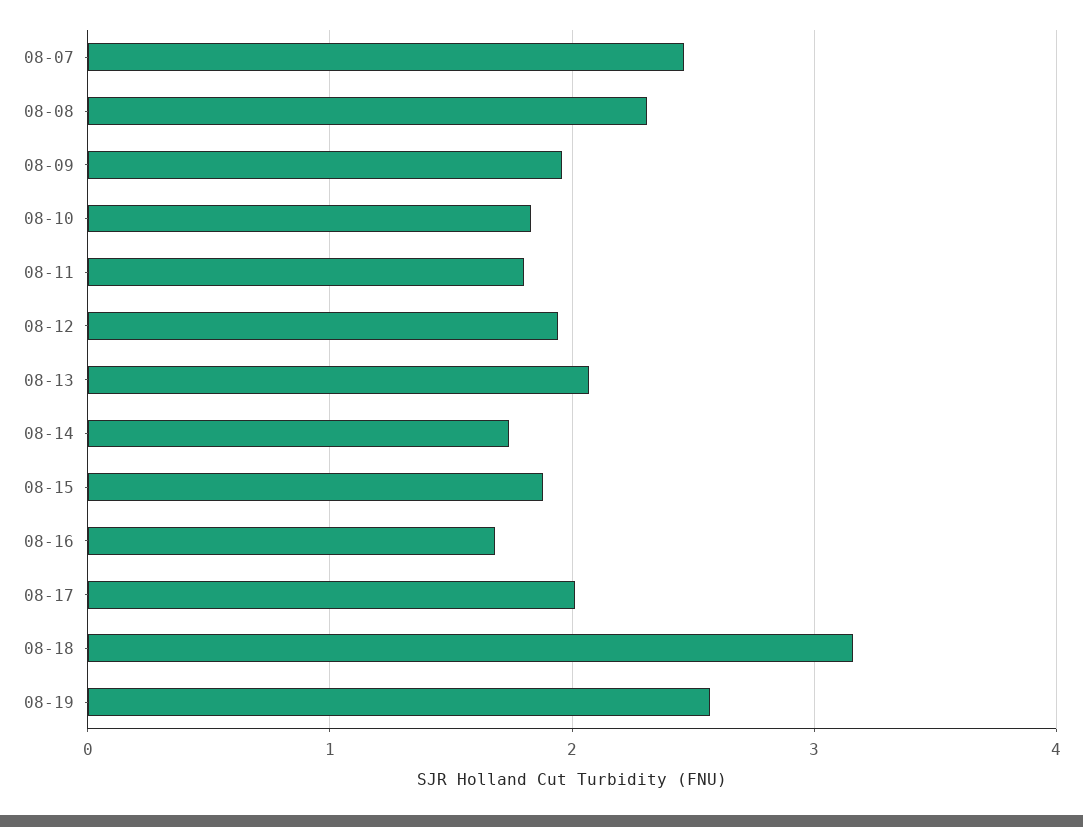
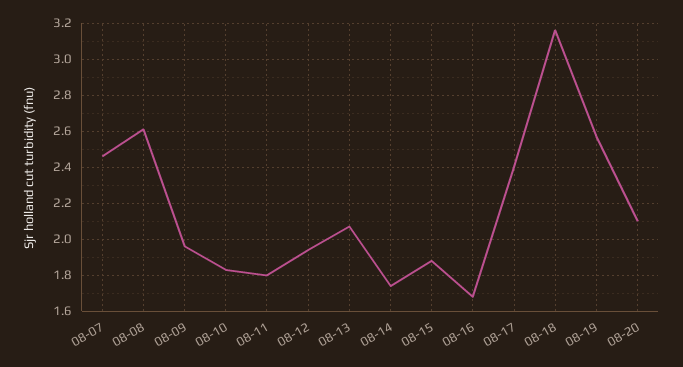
08-08: 2.3 -> 2.6
08-17: 2 -> 2.4
08-20: none -> 2.1

